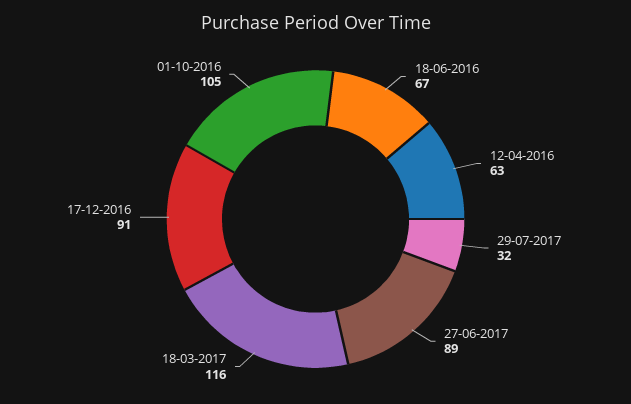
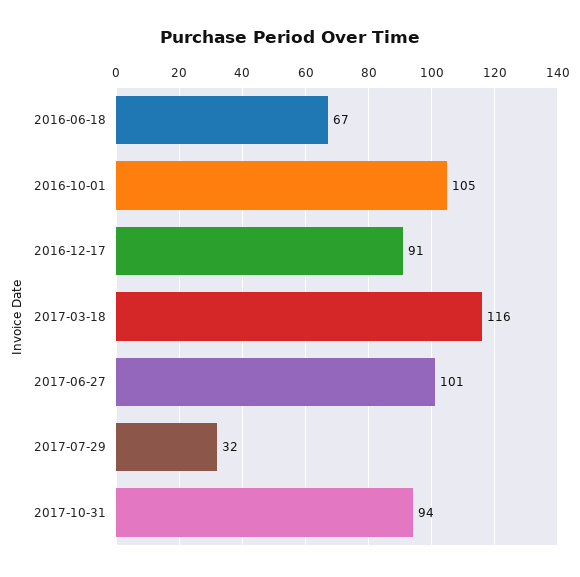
12-04-2016: 63 -> none
27-06-2017: 89 -> 101
2017-10-31: none -> 94

